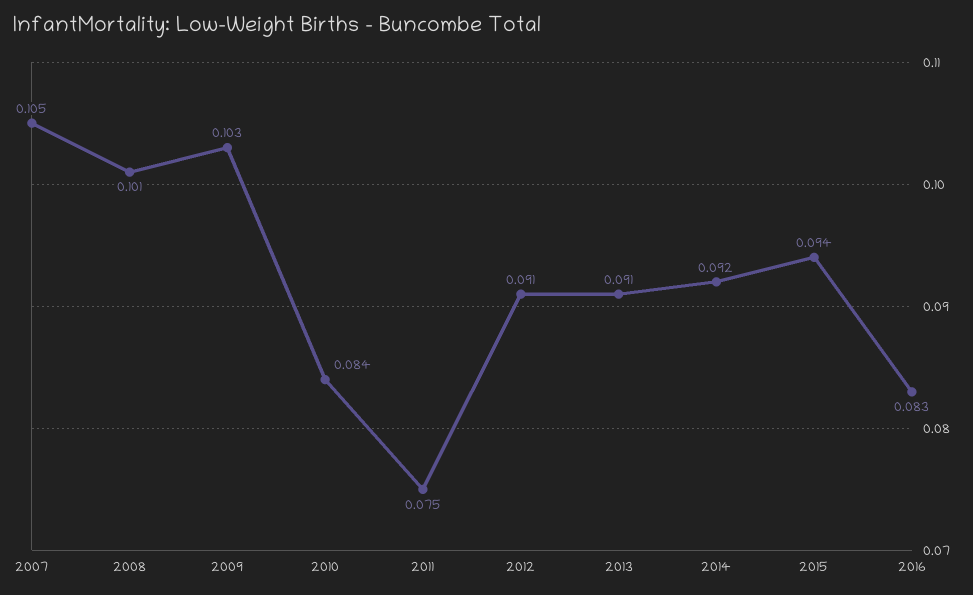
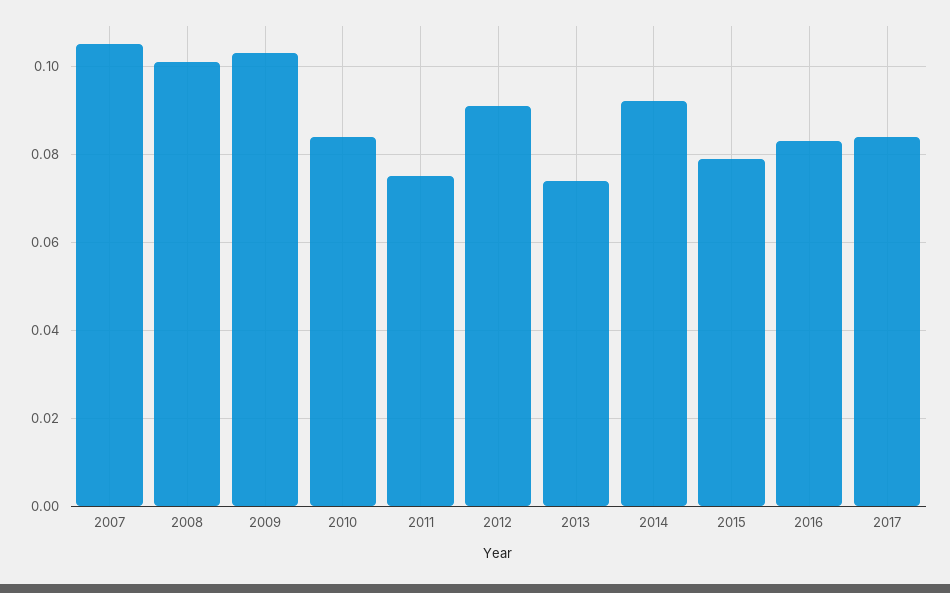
2013: 0.091 -> 0.075
2015: 0.094 -> 0.08
2017: none -> 0.085

